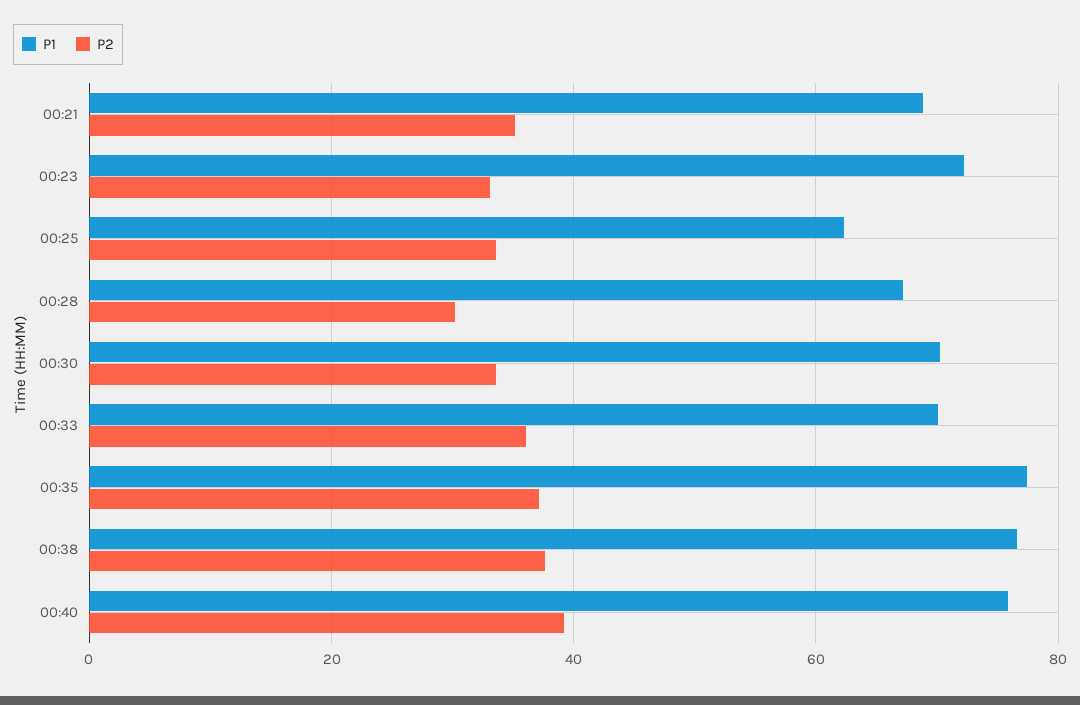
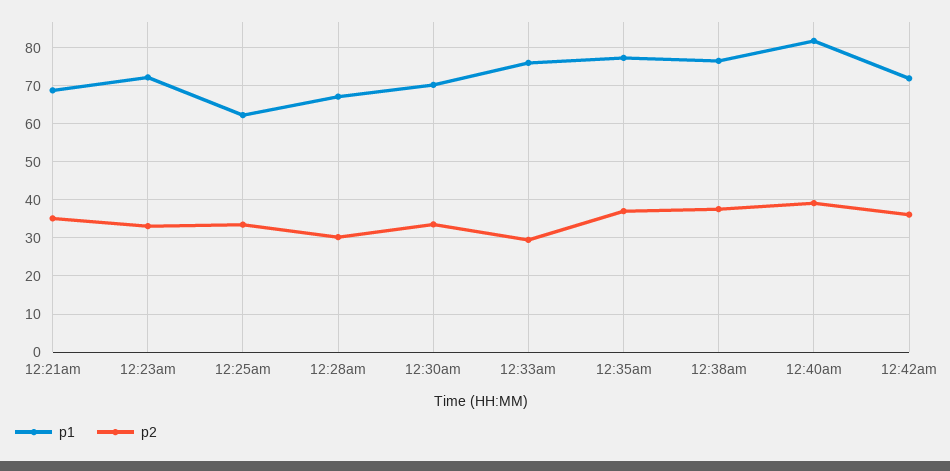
P1, 00:33: 70 -> 76
P2, 00:33: 36 -> 30
P1, 00:40: 76 -> 82
P1, 12:42am: none -> 72
P2, 12:42am: none -> 36

